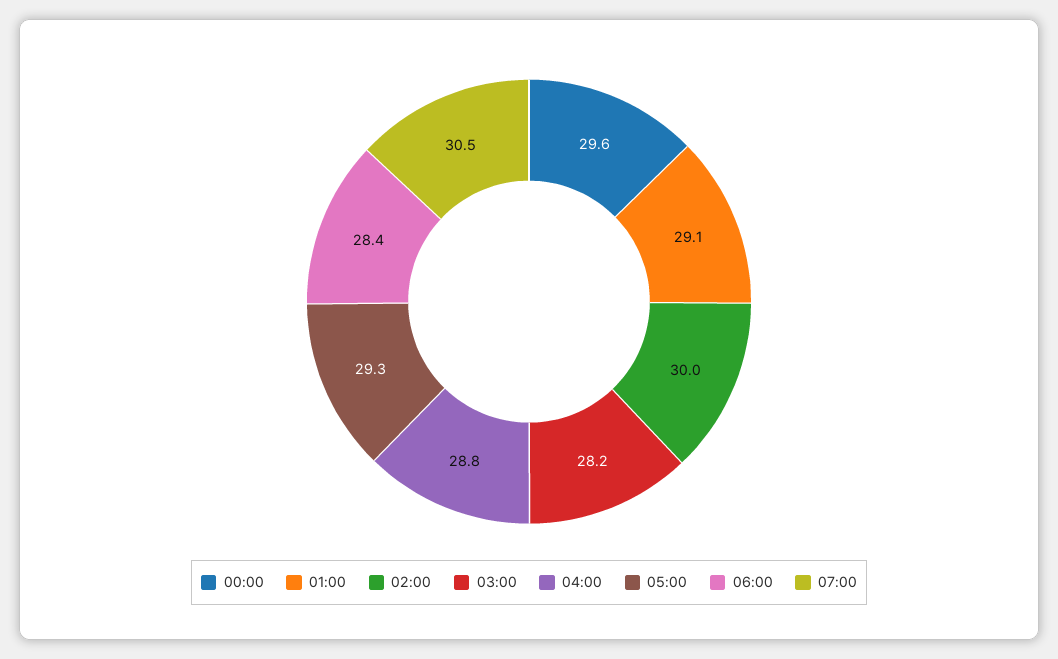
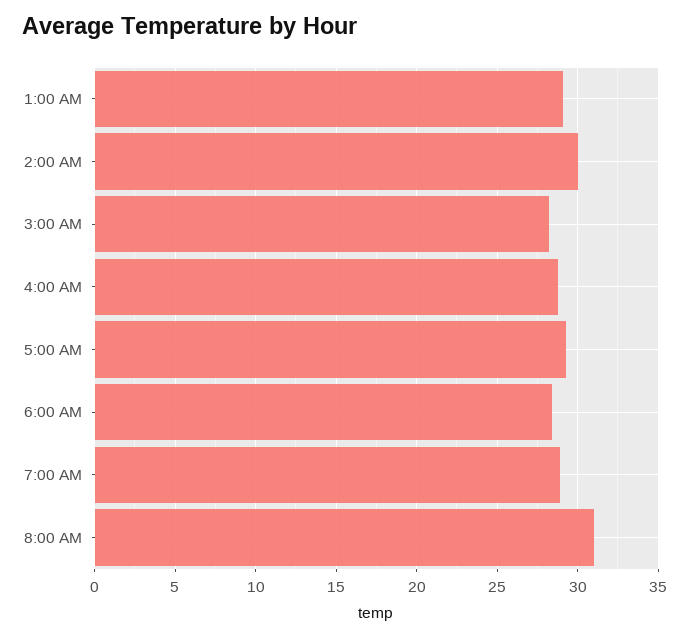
00:00: 29.6 -> none
07:00: 30.5 -> 29
8:00 AM: none -> 31

